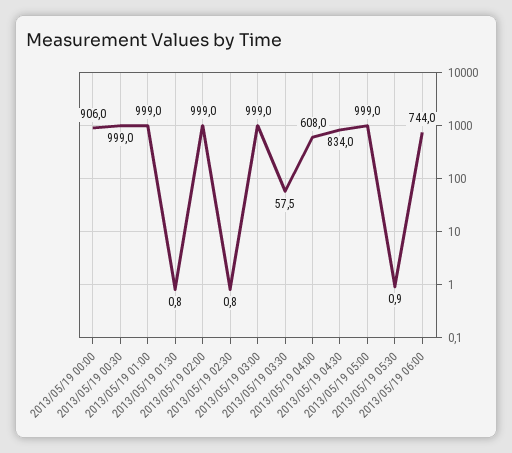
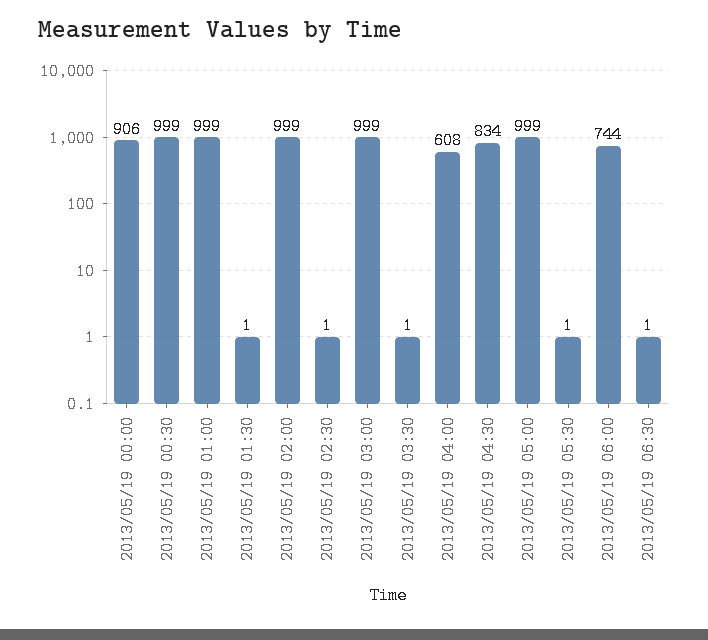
2013/05/19 03:30: 57.5 -> 1
2013/05/19 06:30: none -> 1

